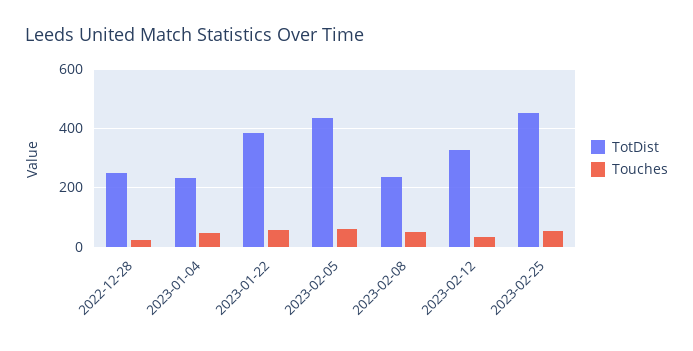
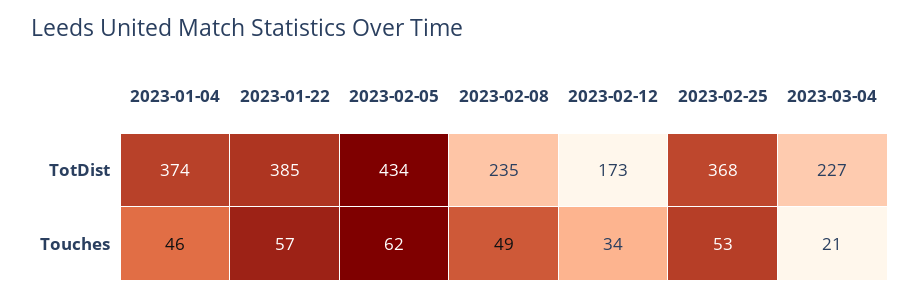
TotDist, 2022-12-28: 250 -> none
Touches, 2022-12-28: 25 -> none
TotDist, 2023-01-04: 225 -> 374
TotDist, 2023-02-12: 325 -> 173
TotDist, 2023-02-25: 450 -> 368
TotDist, 2023-03-04: none -> 227
Touches, 2023-03-04: none -> 21

